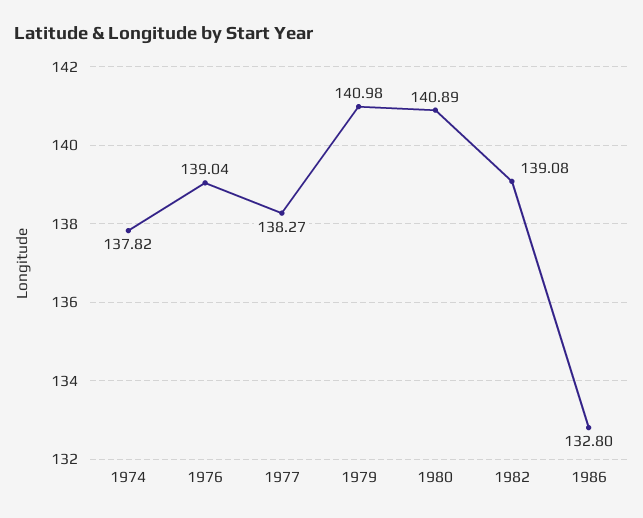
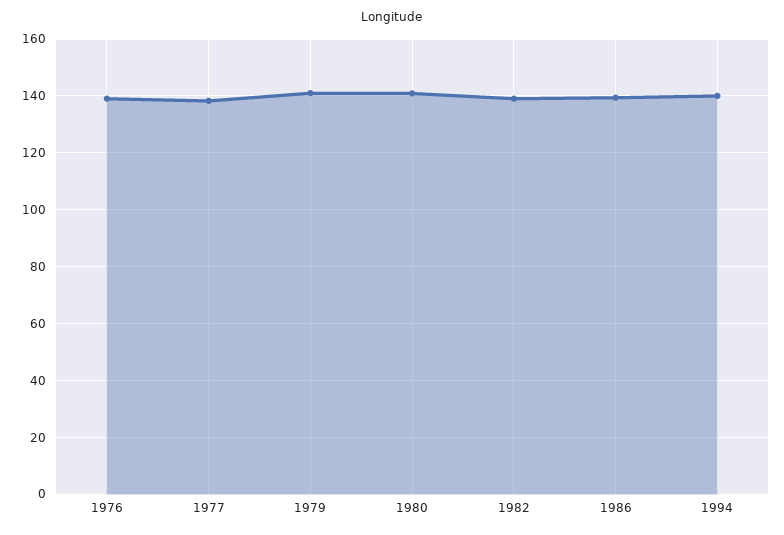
1974: 137.82 -> none
1986: 132.8 -> 140
1994: none -> 140

